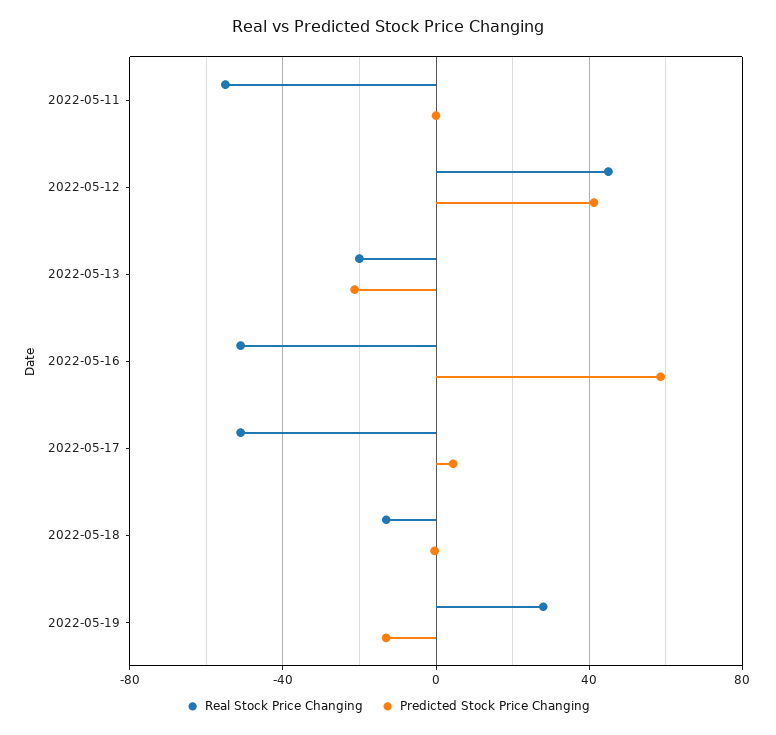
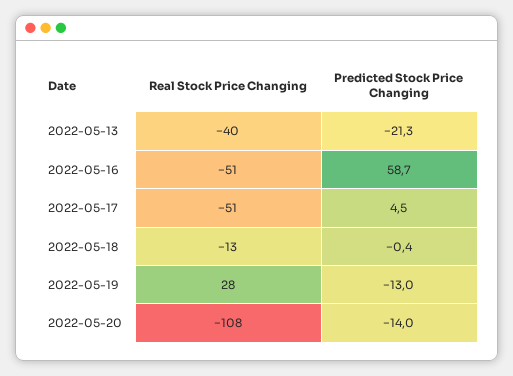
Real Stock Price Changing, 2022-05-11: -55 -> none
Predicted Stock Price Changing, 2022-05-11: 0 -> none
Real Stock Price Changing, 2022-05-12: 45 -> none
Predicted Stock Price Changing, 2022-05-12: 40 -> none
Real Stock Price Changing, 2022-05-13: -20 -> -40
Real Stock Price Changing, 2022-05-20: none -> -108
Predicted Stock Price Changing, 2022-05-20: none -> -14

